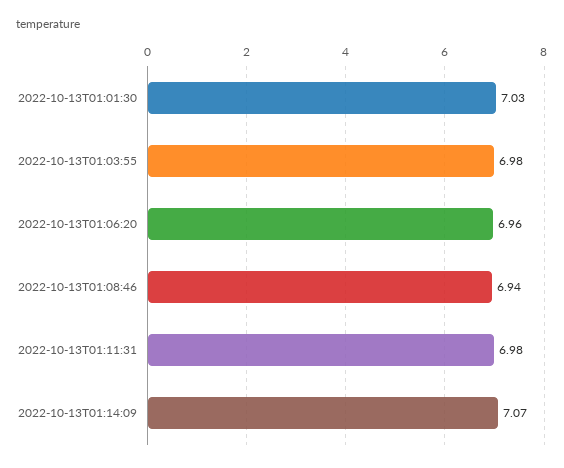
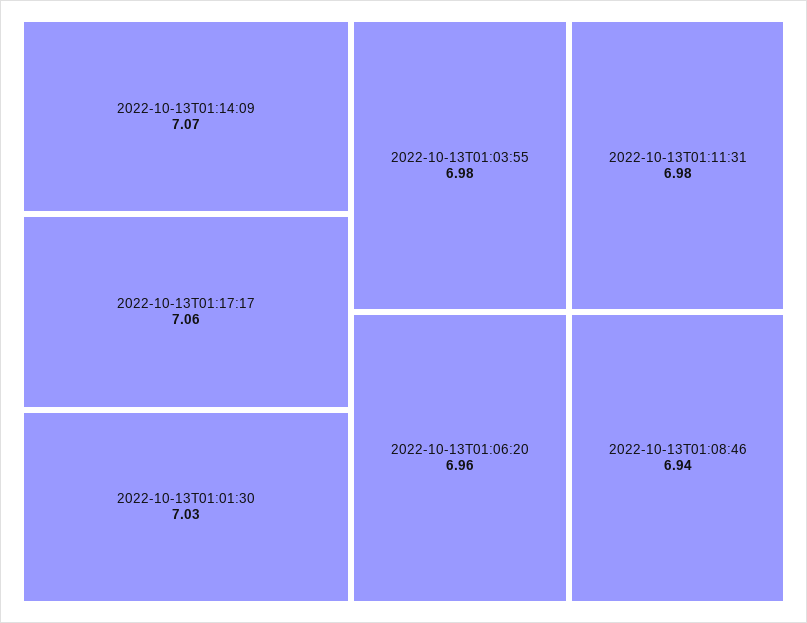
2022-10-13T01:17:17: none -> 7.06

